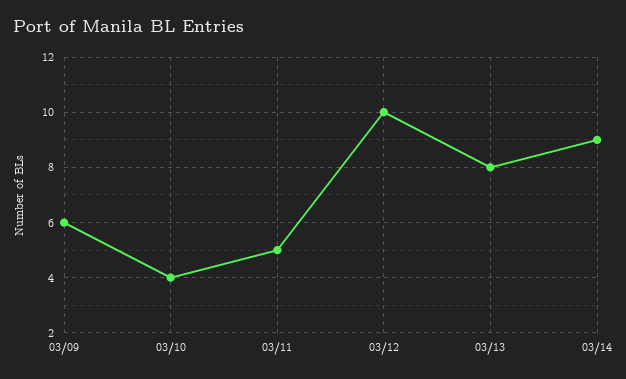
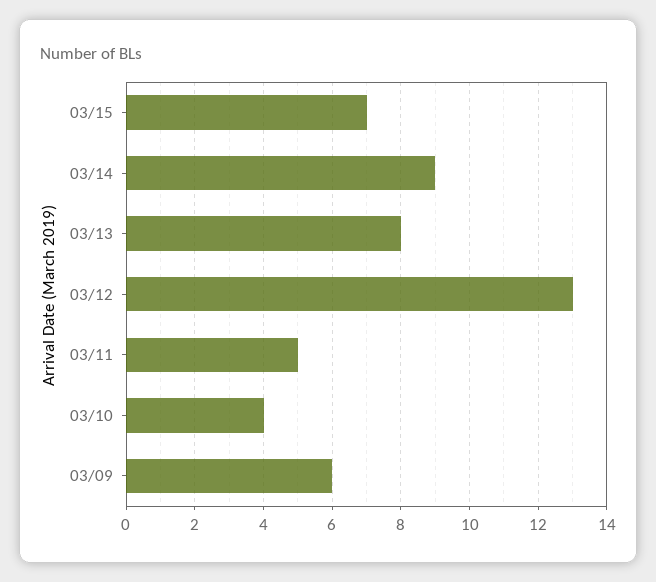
03/12: 10 -> 13
03/15: none -> 7

